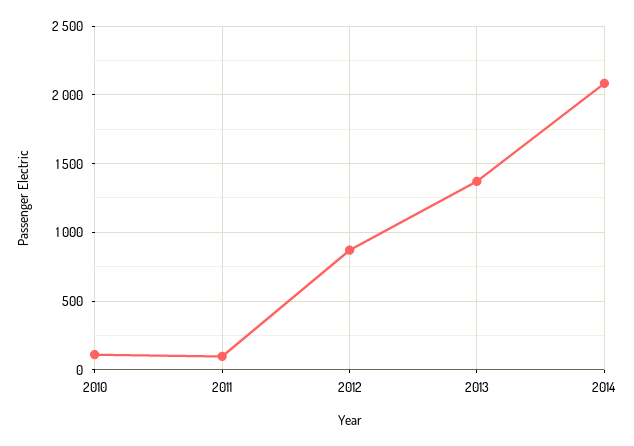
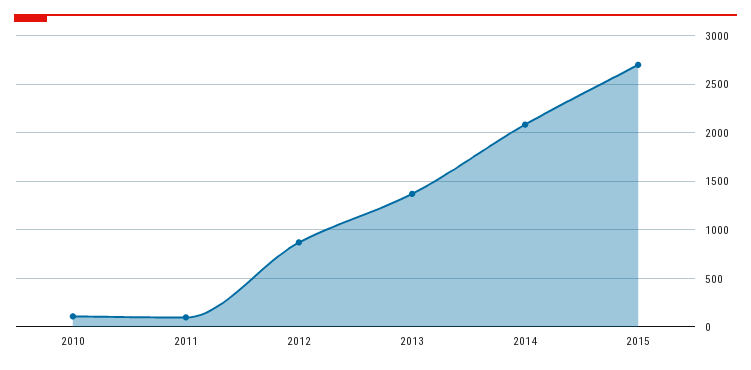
2015: none -> 2700

